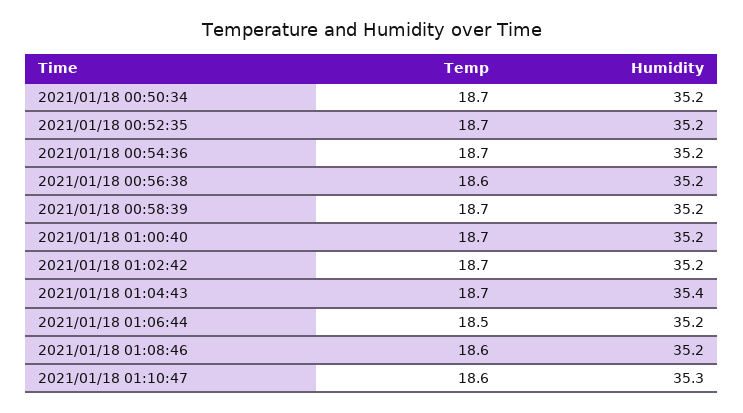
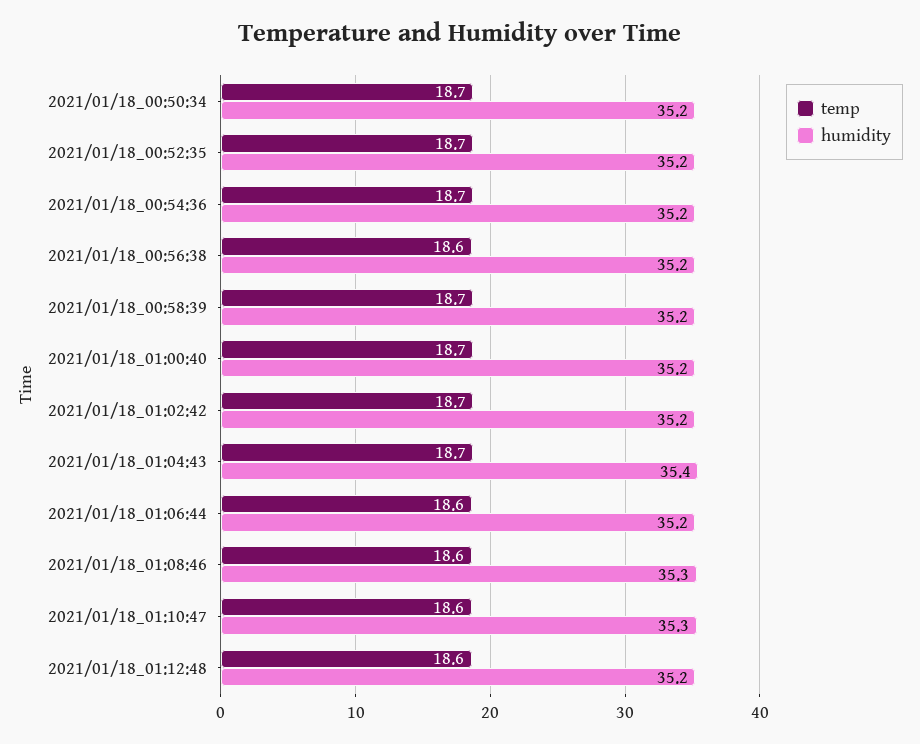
Temp, 2021/01/18 01:06:44: 18.5 -> 18.6
Humidity, 2021/01/18 01:08:46: 35.2 -> 35.3
Temp, 2021/01/18_01:12:48: none -> 18.6
Humidity, 2021/01/18_01:12:48: none -> 35.2

